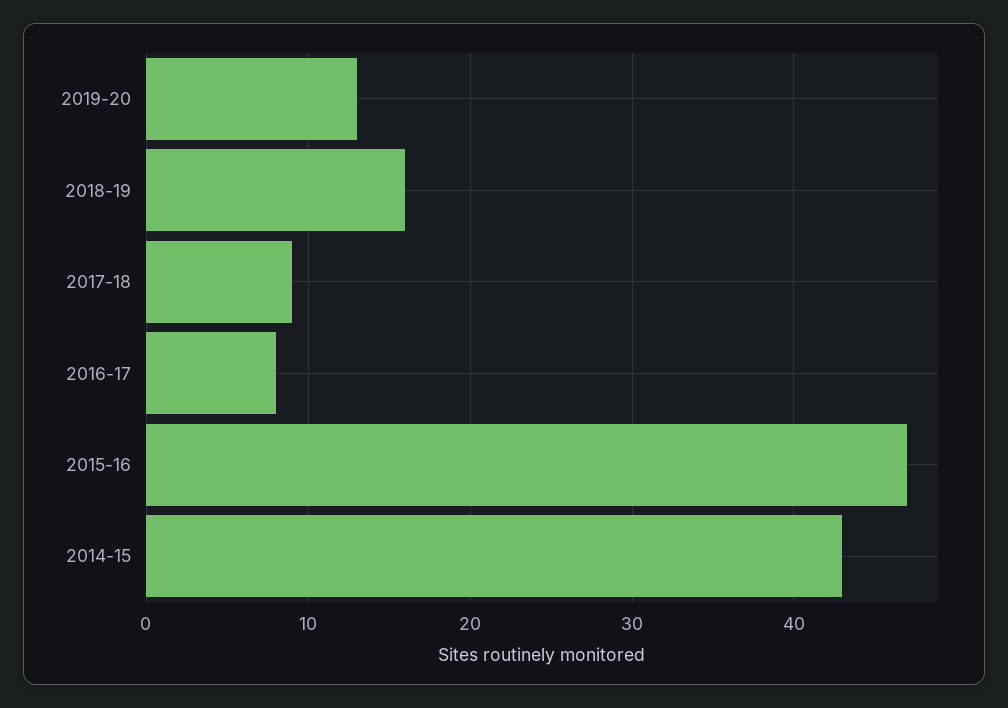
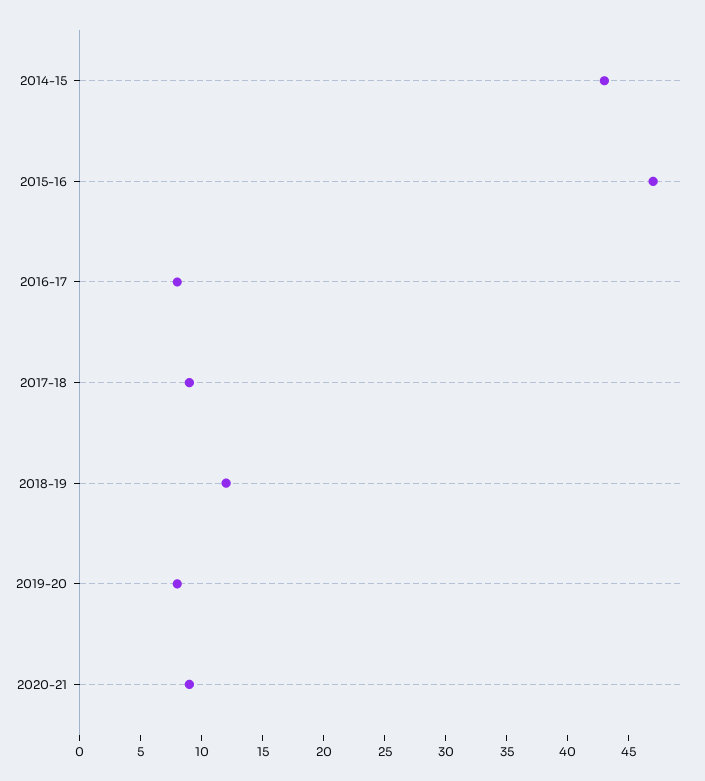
2019-20: 13 -> 8
2018-19: 16 -> 12
2020-21: none -> 9

